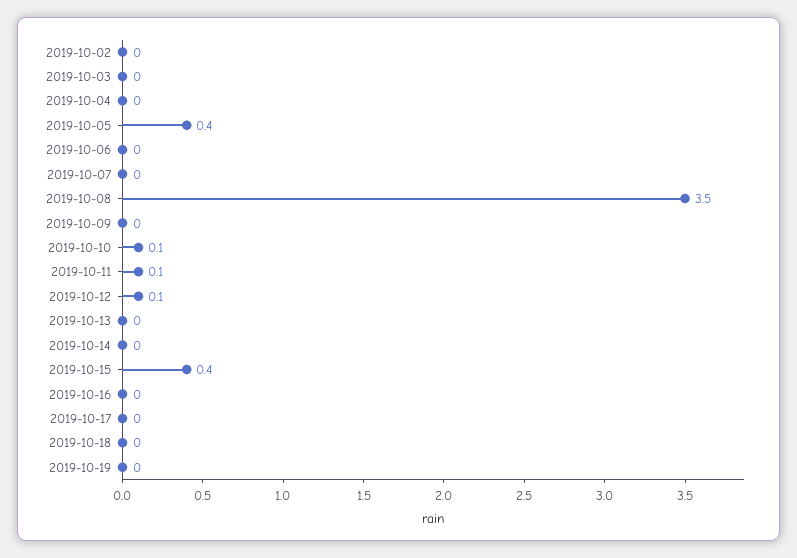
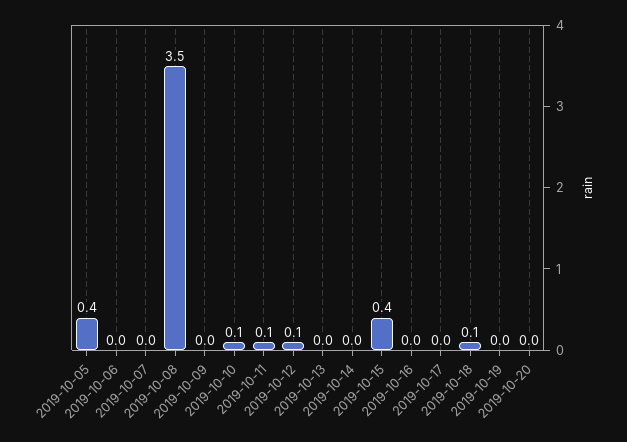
2019-10-02: 0 -> none
2019-10-03: 0 -> none
2019-10-04: 0 -> none
2019-10-18: 0 -> 0.1
2019-10-20: none -> 0

